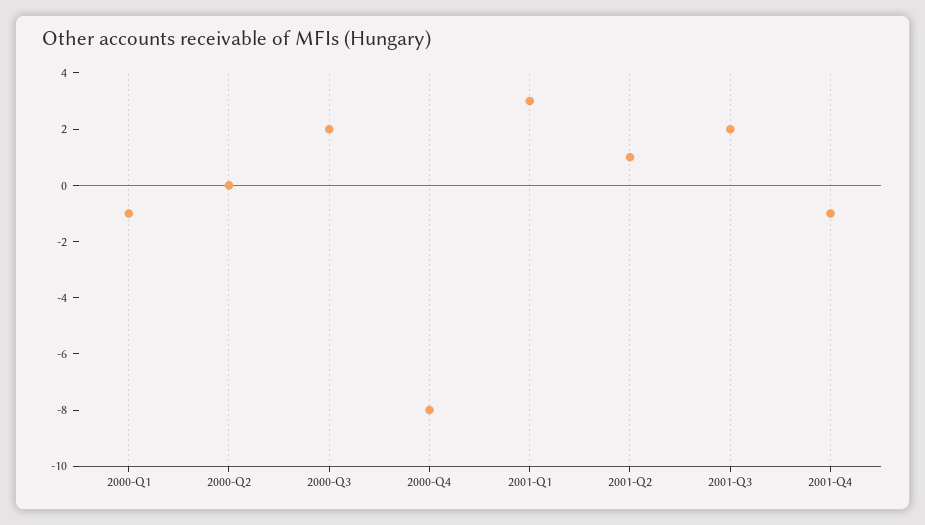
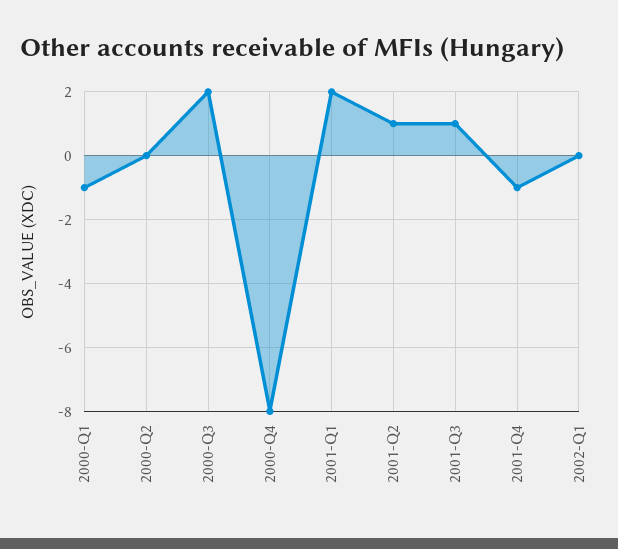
2001-Q1: 3 -> 2
2001-Q3: 2 -> 1
2002-Q1: none -> 0

